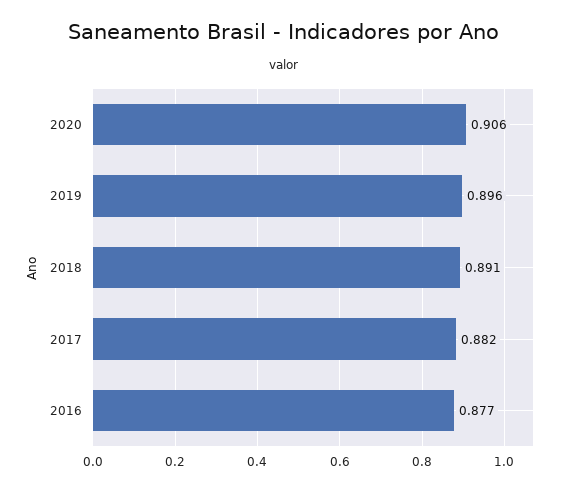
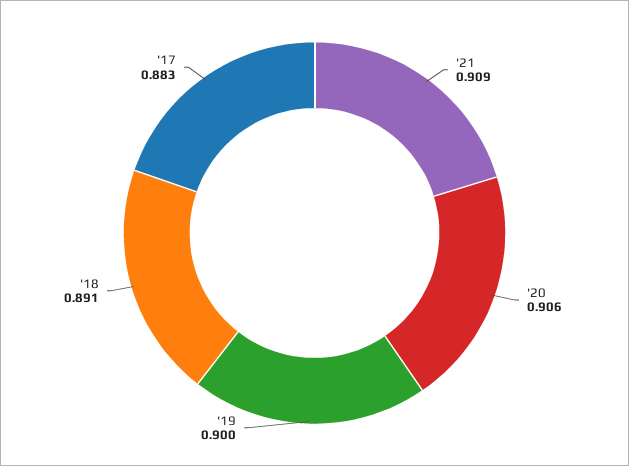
2019: 0.896 -> 0.9
2017: 0.882 -> 0.883
2016: 0.877 -> none
'21: none -> 0.909

